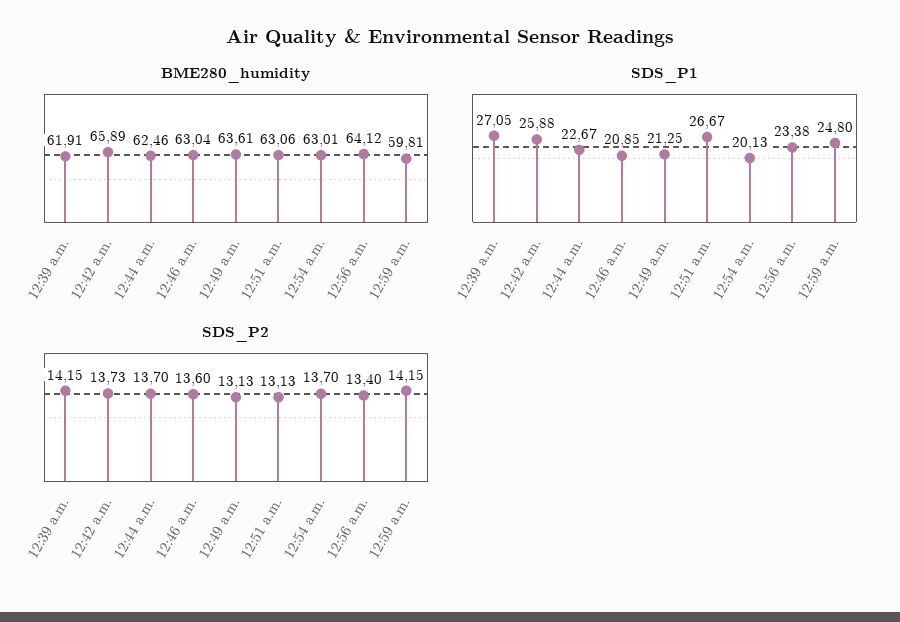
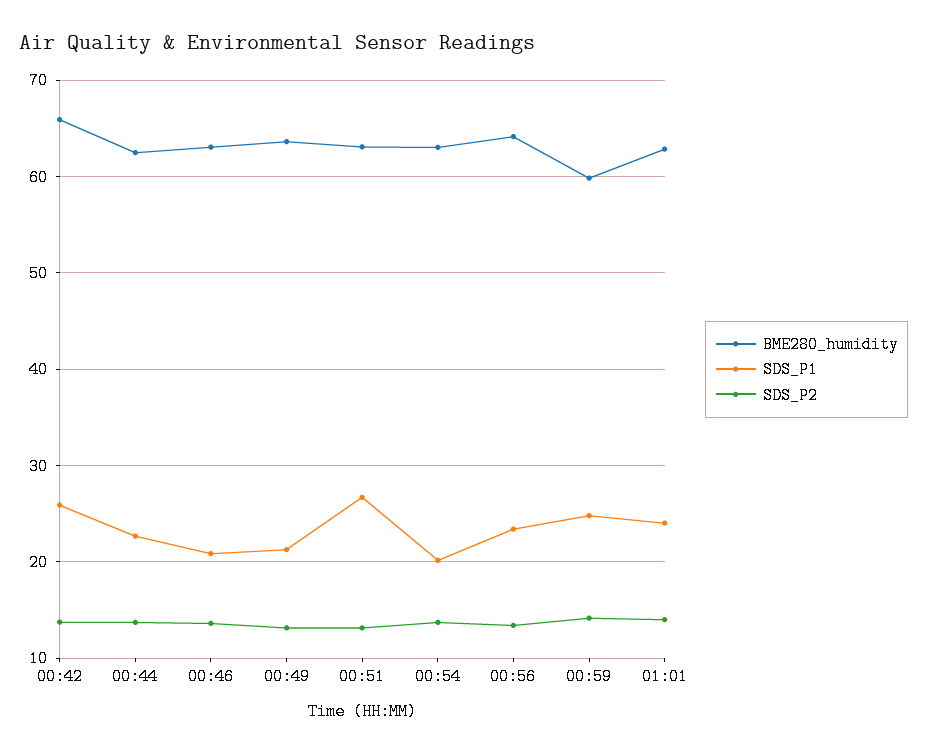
BME280_humidity, 12:39 a.m.: 61.91 -> none
SDS_P1, 12:39 a.m.: 27.05 -> none
SDS_P2, 12:39 a.m.: 14.15 -> none
BME280_humidity, 01:01: none -> 63
SDS_P1, 01:01: none -> 24
SDS_P2, 01:01: none -> 14

